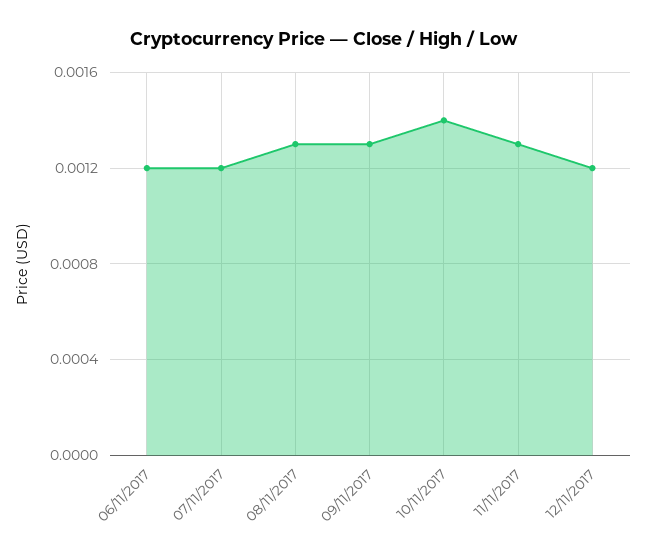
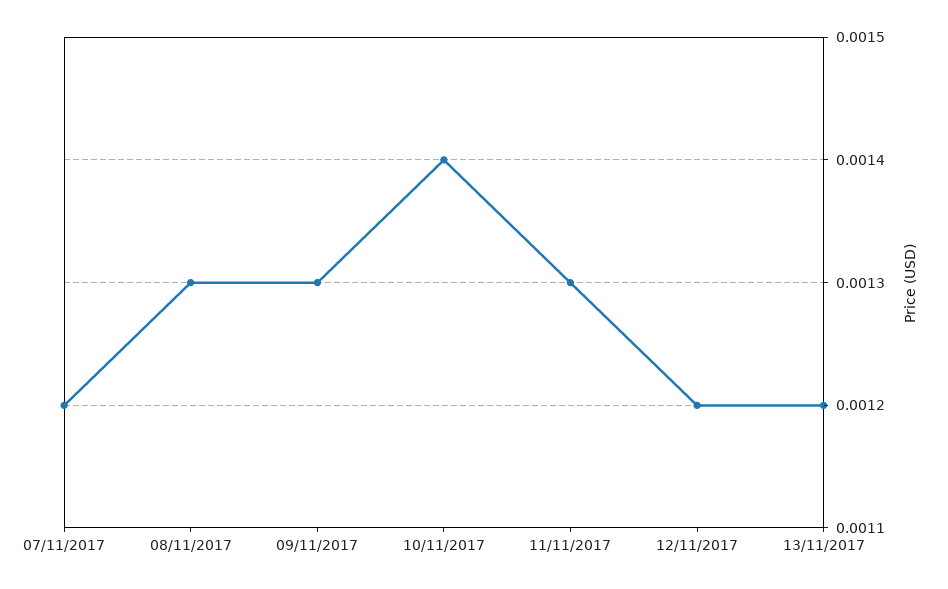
06/11/2017: 0.0012 -> none
13/11/2017: none -> 0.0012

